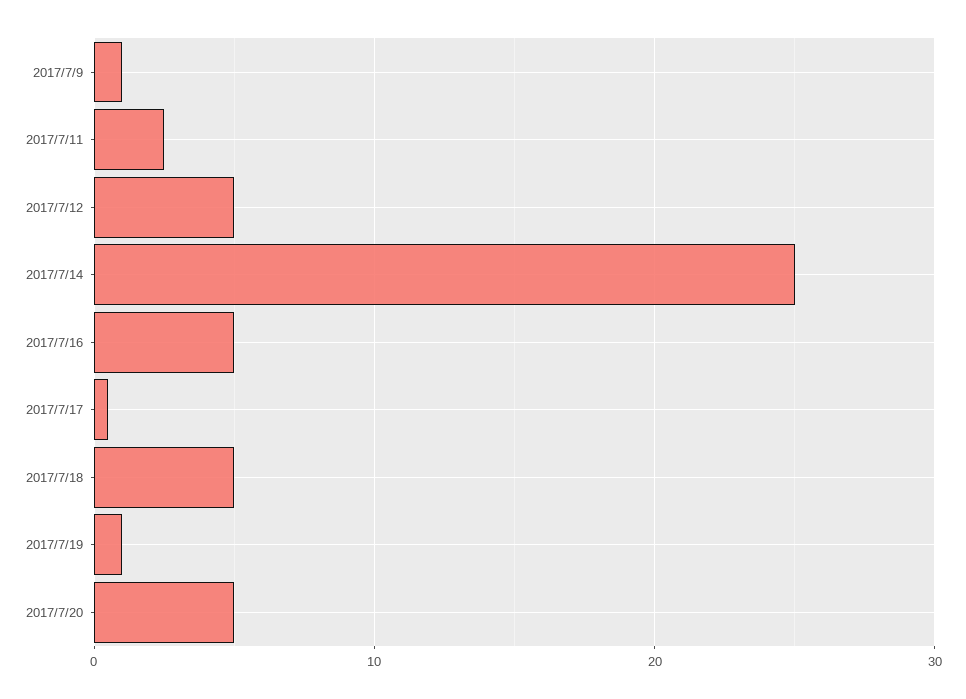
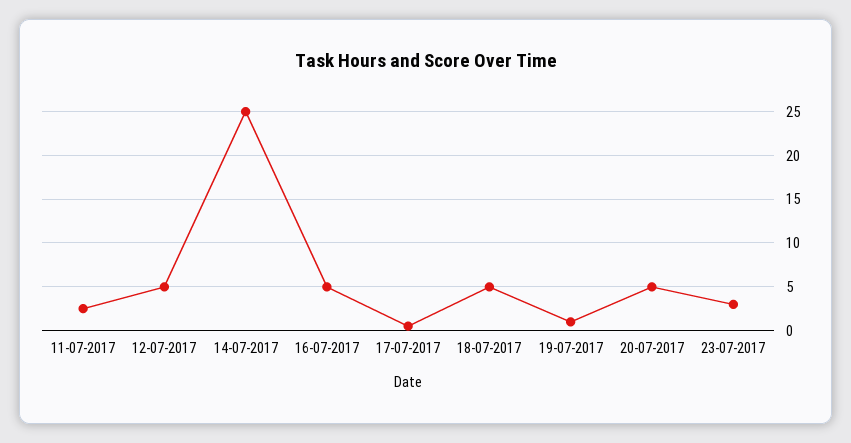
2017/7/9: 1 -> none
23-07-2017: none -> 3

